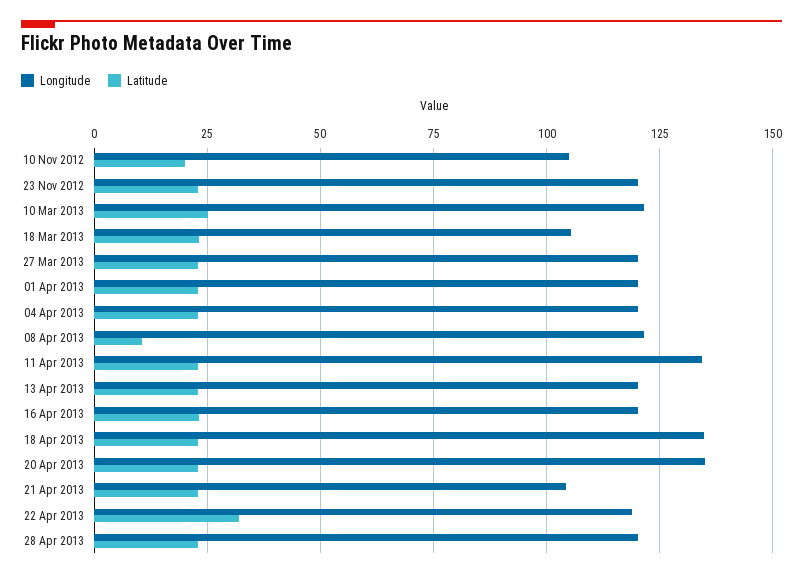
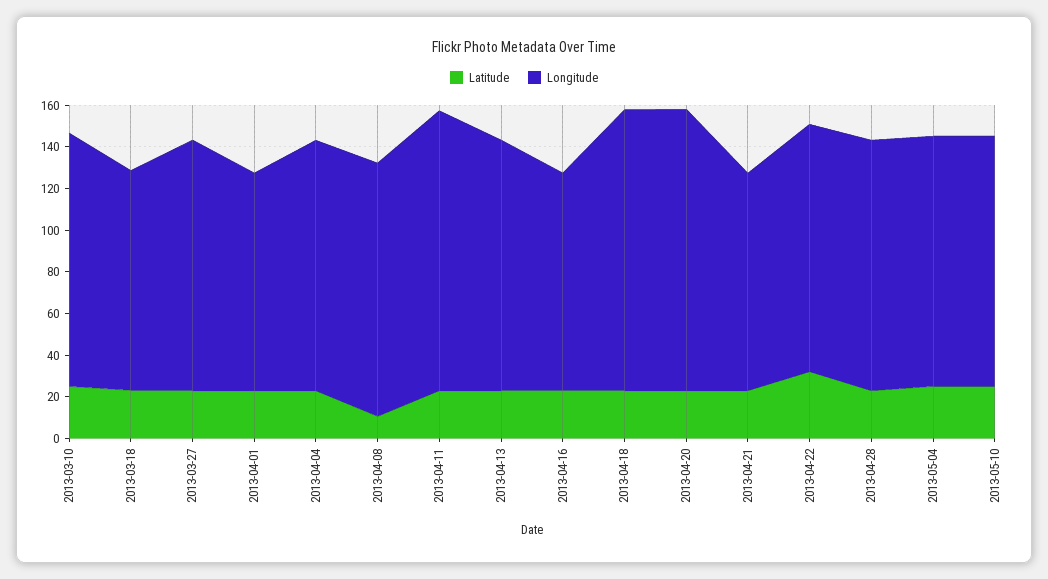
Longitude, 10 Nov 2012: 105 -> none
Latitude, 10 Nov 2012: 20 -> none
Longitude, 23 Nov 2012: 120 -> none
Latitude, 23 Nov 2012: 22.5 -> none
Longitude, 01 Apr 2013: 120 -> 105
Longitude, 16 Apr 2013: 120 -> 105
Latitude, 2013-05-04: none -> 25
Longitude, 2013-05-04: none -> 120
Latitude, 2013-05-10: none -> 25
Longitude, 2013-05-10: none -> 120

